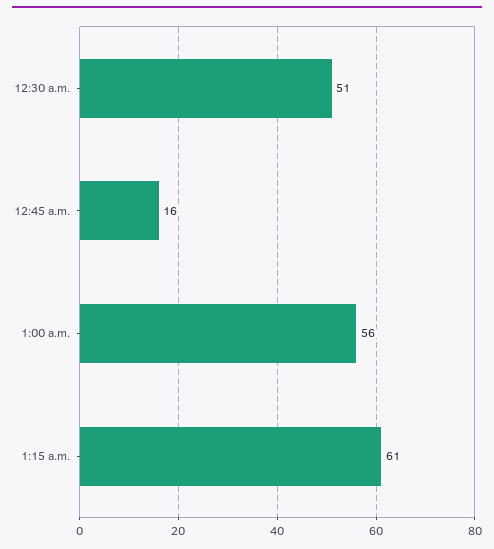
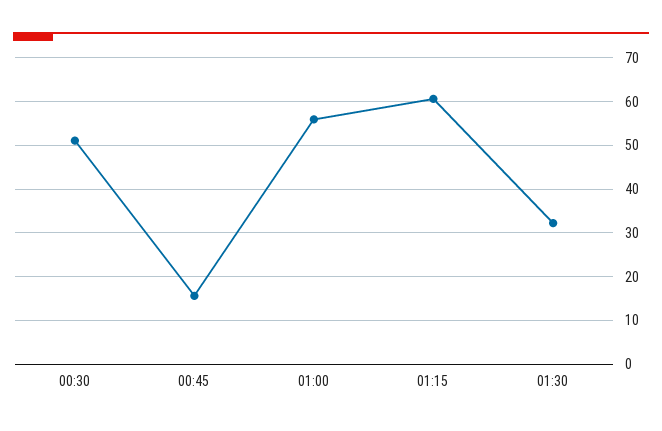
01:30: none -> 32

